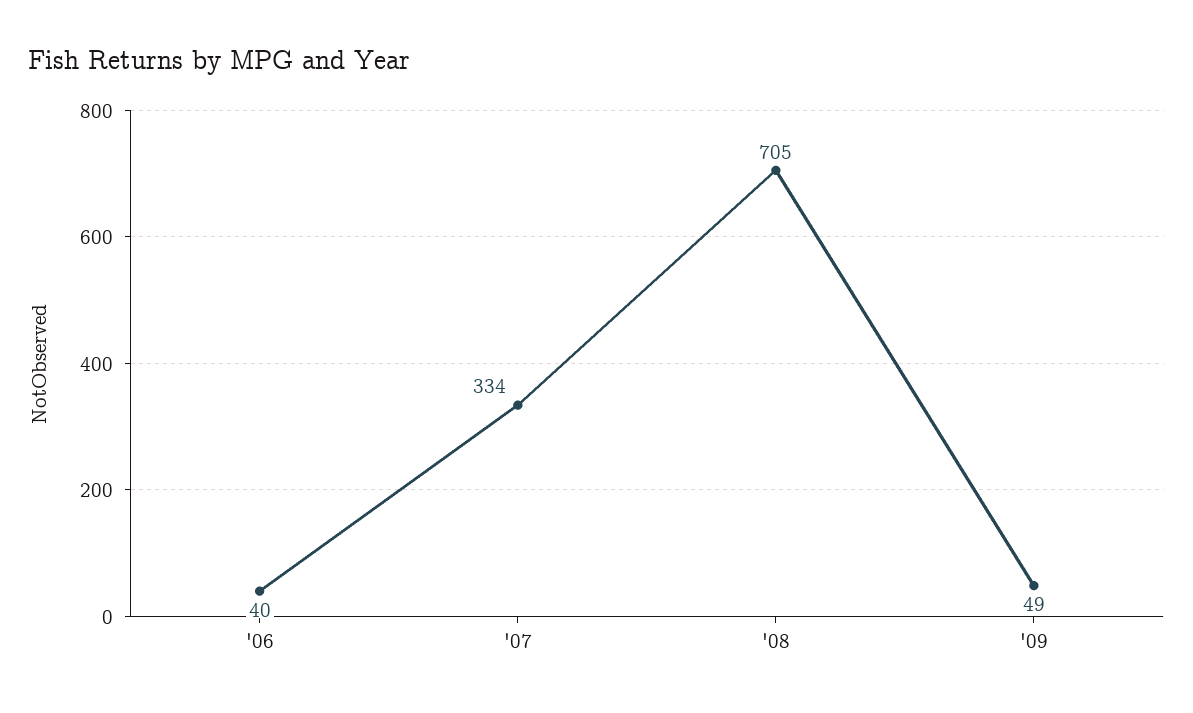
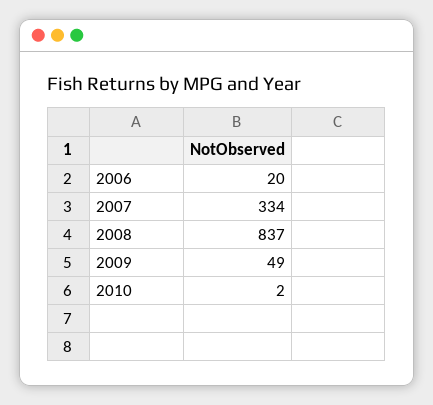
'06: 40 -> 20
'08: 705 -> 837
2010: none -> 2

